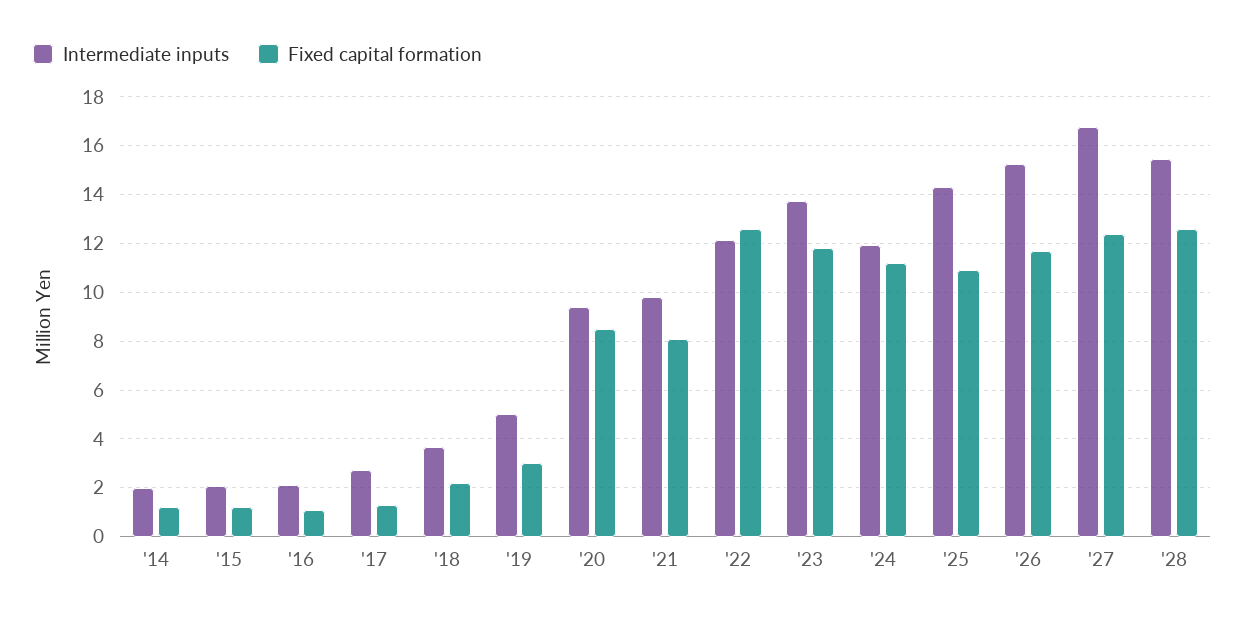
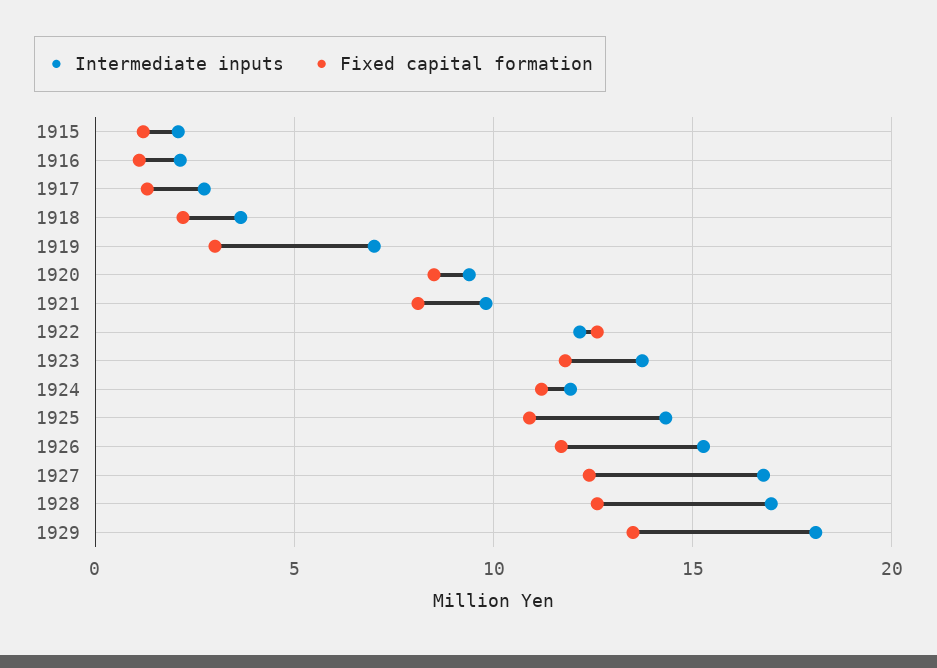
Intermediate inputs, '14: 2 -> none
Fixed capital formation, '14: 1.25 -> none
Intermediate inputs, '19: 5 -> 7
Intermediate inputs, '28: 15.5 -> 17
Intermediate inputs, 1929: none -> 18
Fixed capital formation, 1929: none -> 13.5

